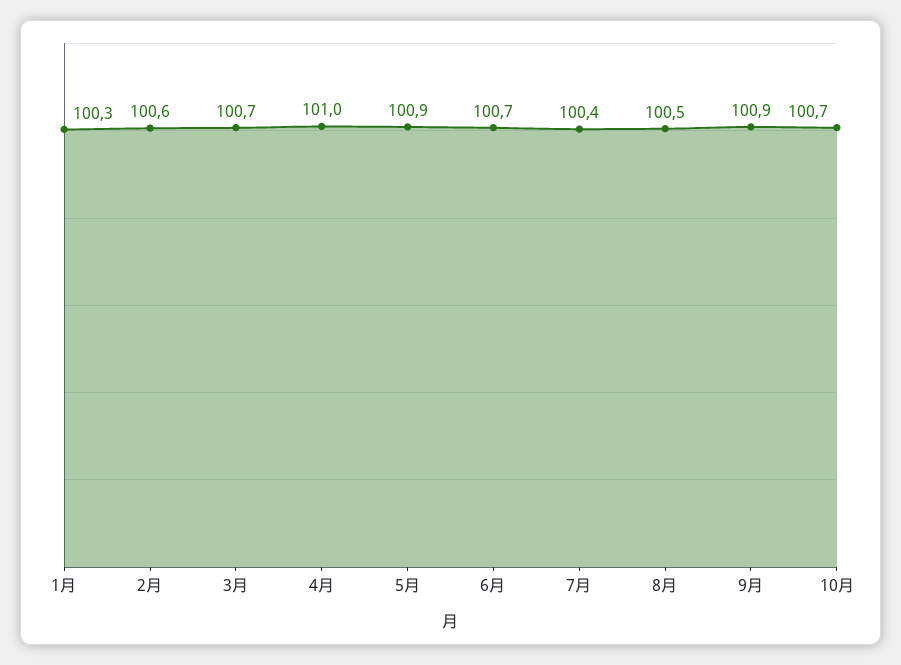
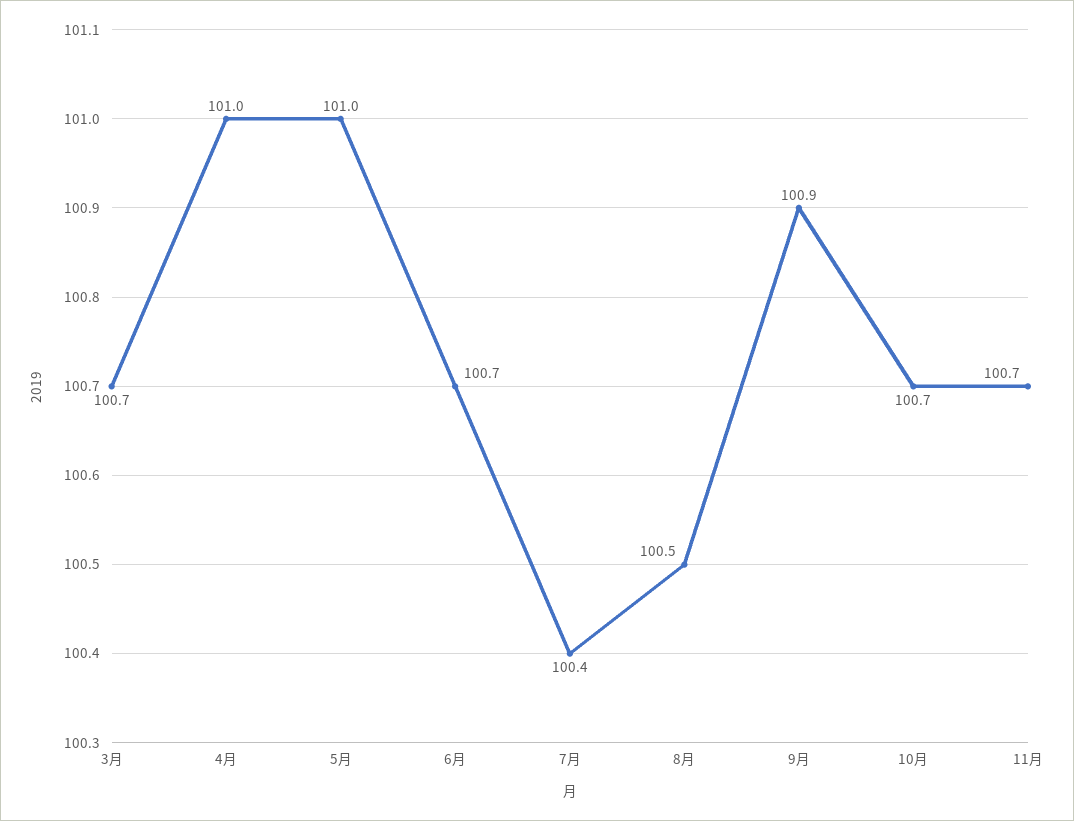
1月: 100.3 -> none
2月: 100.6 -> none
5月: 100.9 -> 101
11月: none -> 100.7

